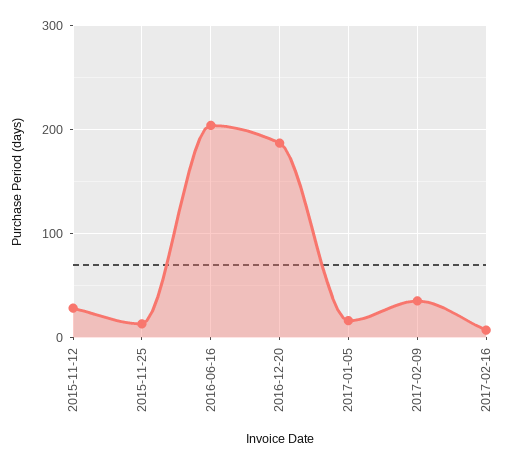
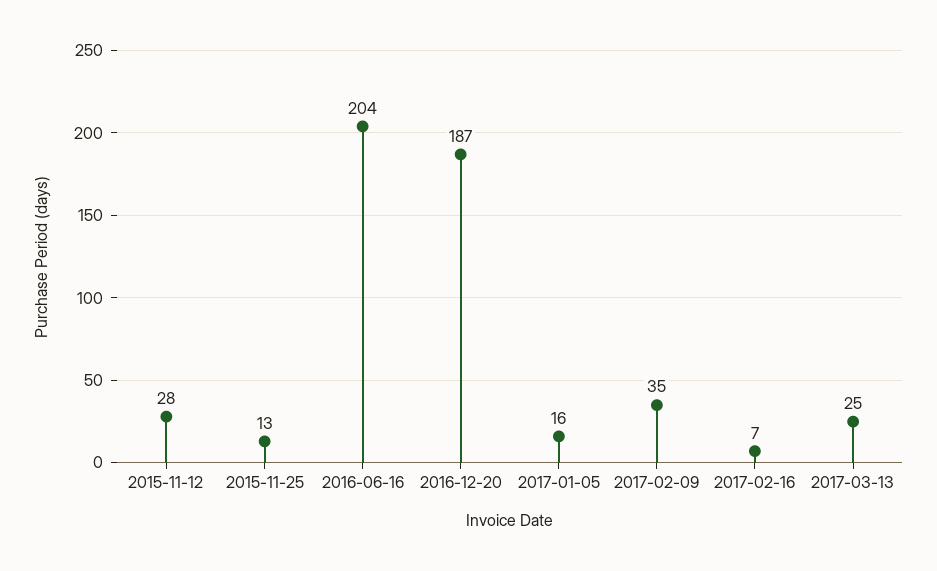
2017-03-13: none -> 25

